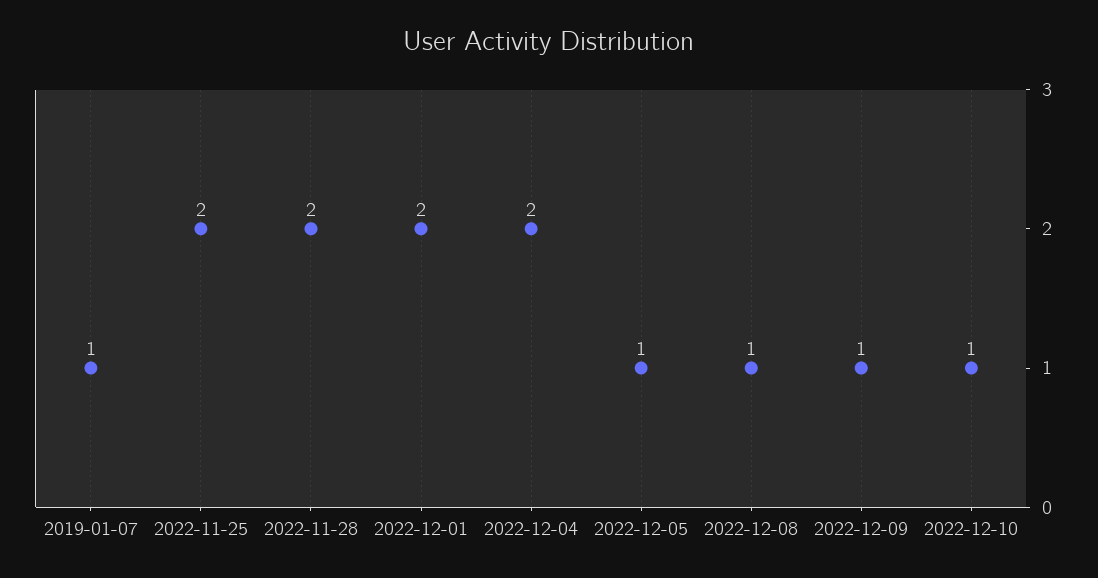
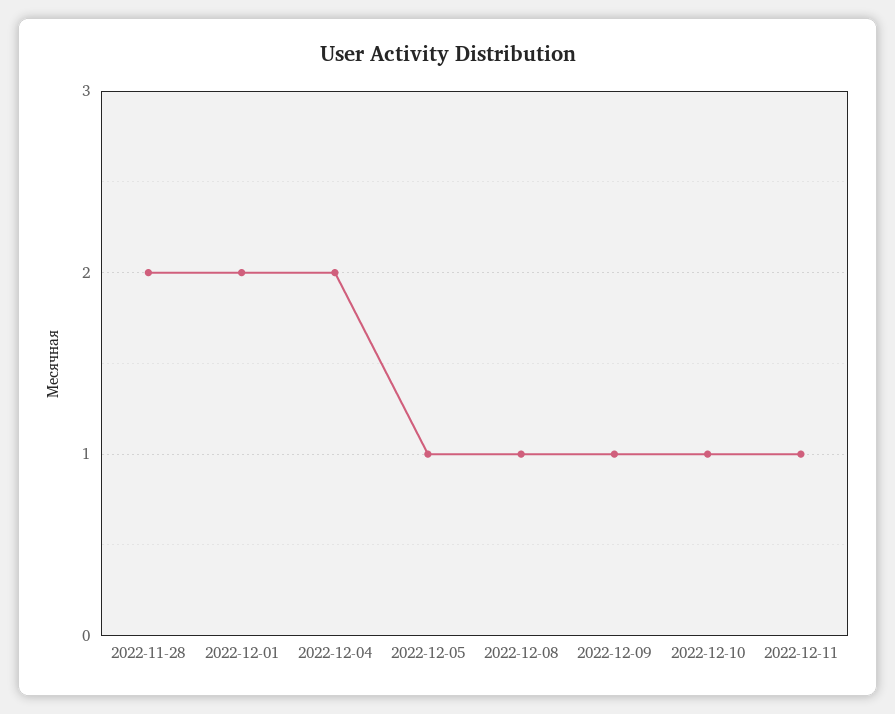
2019-01-07: 1 -> none
2022-11-25: 2 -> none
2022-12-11: none -> 1

